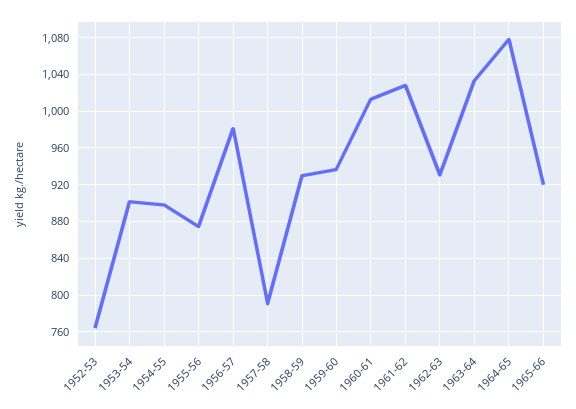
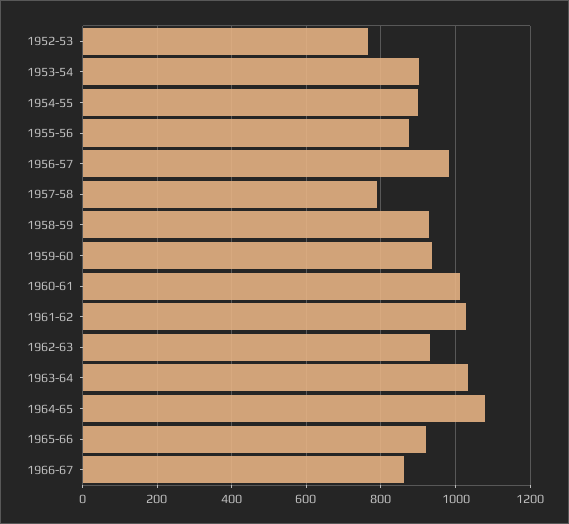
1966-67: none -> 860

